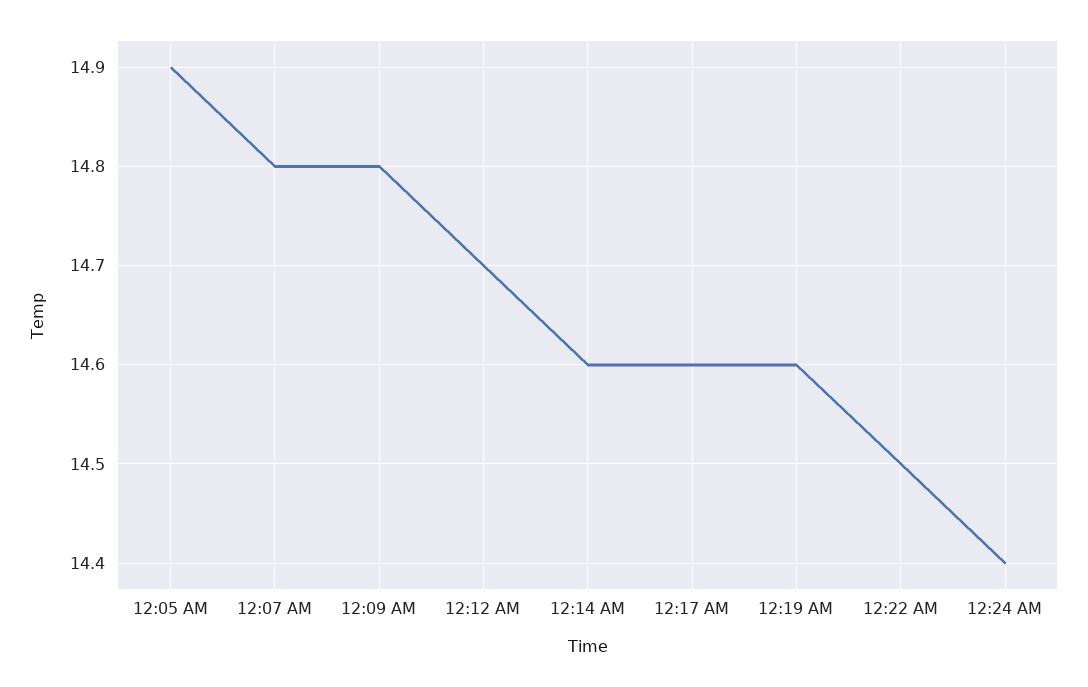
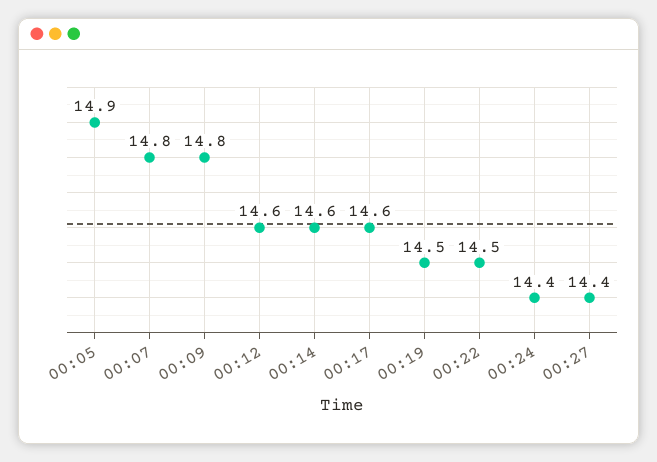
12:12 AM: 14.7 -> 14.6
12:19 AM: 14.6 -> 14.5
00:27: none -> 14.4

